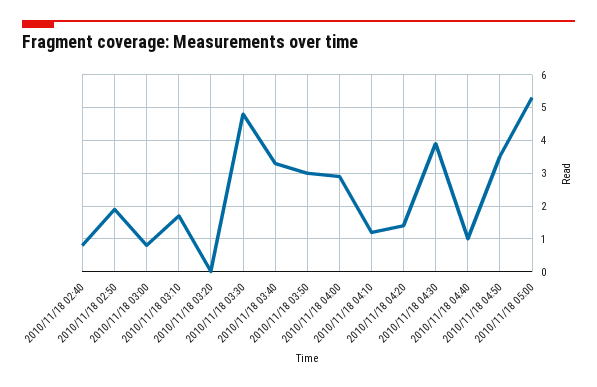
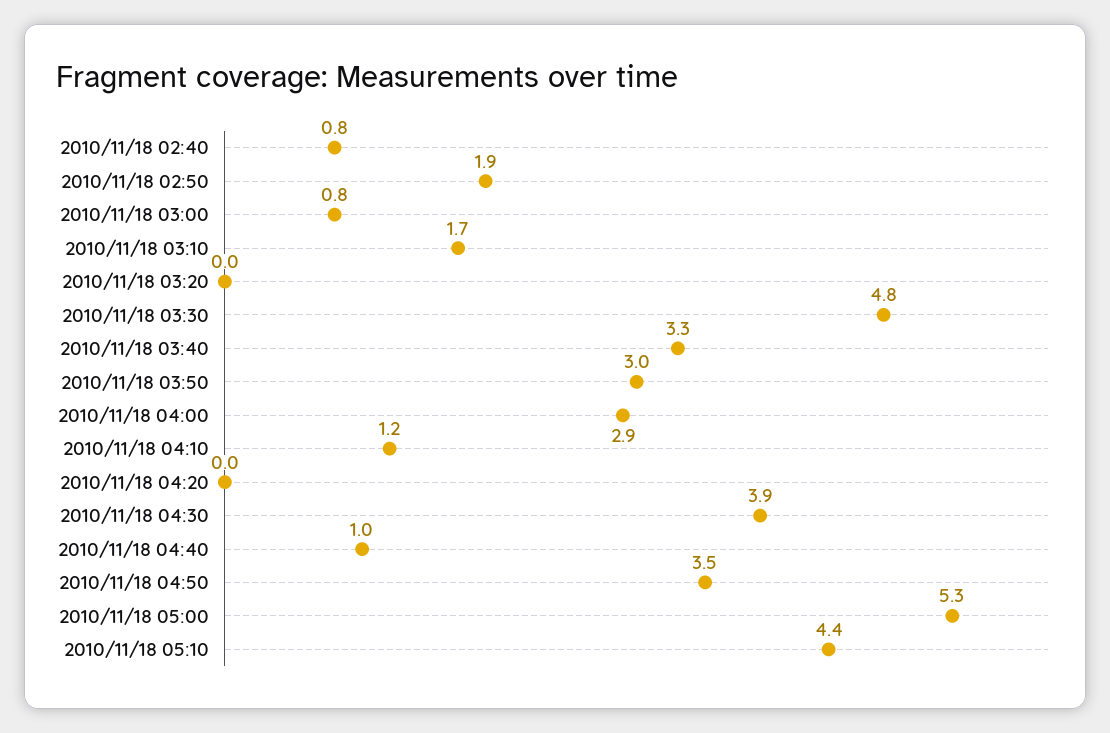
2010/11/18 04:20: 1.5 -> 0
2010/11/18 05:10: none -> 4.4

